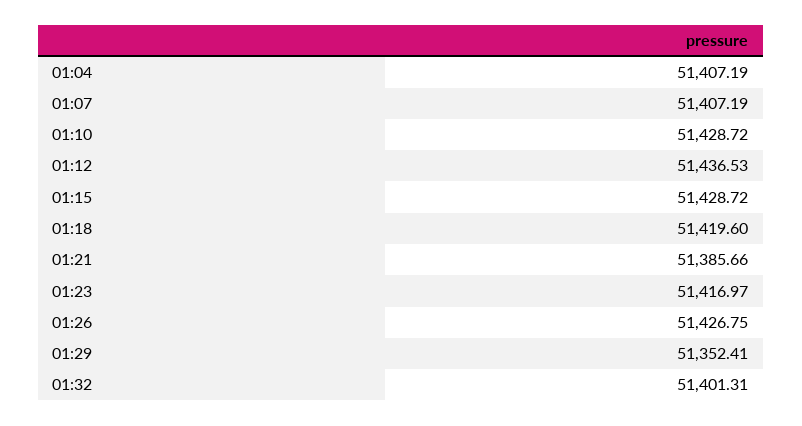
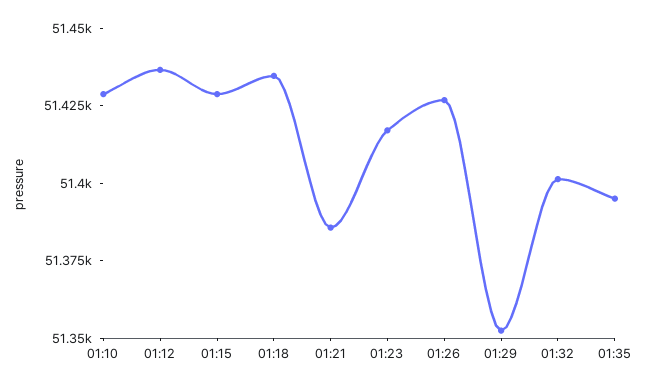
01:04: 51407.19 -> none
01:07: 51407.19 -> none
01:18: 51419.6 -> 51435
01:35: none -> 51395

